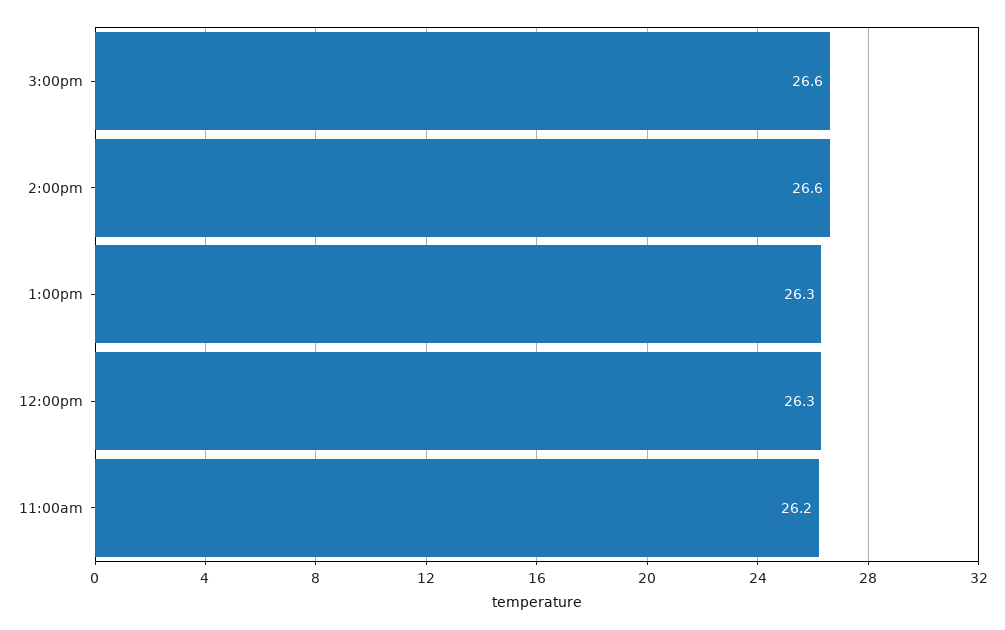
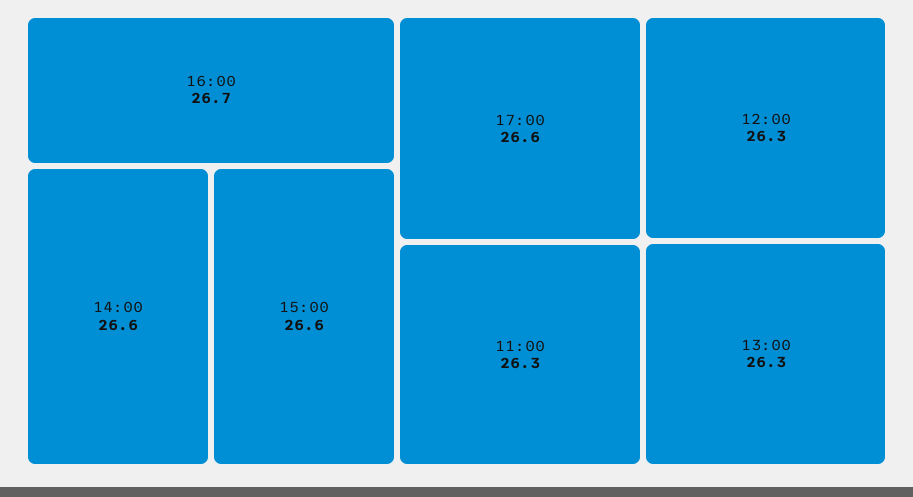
11:00am: 26.2 -> 26.3
16:00: none -> 26.7
17:00: none -> 26.6

